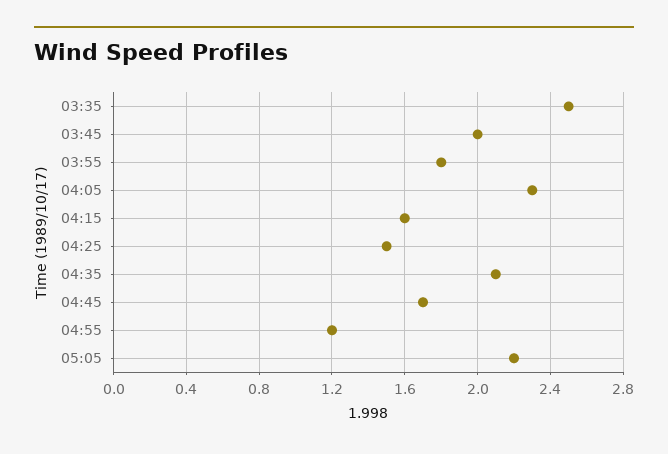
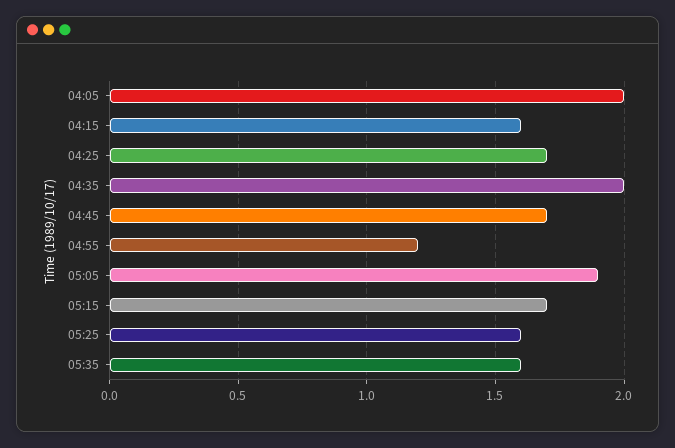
03:35: 2.5 -> none
03:45: 2 -> none
03:55: 1.8 -> none
04:05: 2.3 -> 2
04:25: 1.5 -> 1.7
04:35: 2.1 -> 2
05:05: 2.2 -> 1.9
05:15: none -> 1.7
05:25: none -> 1.6
05:35: none -> 1.6

